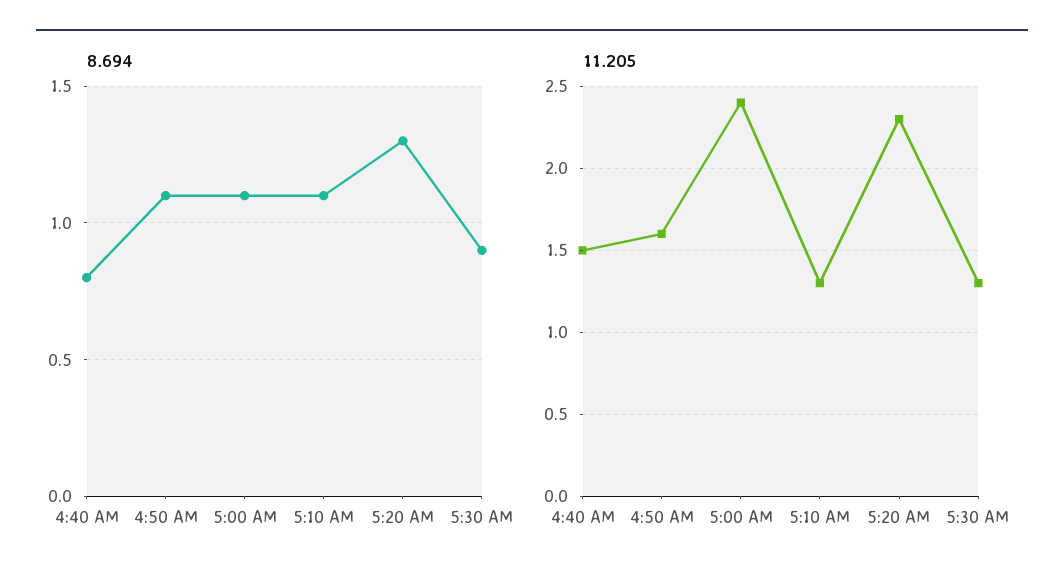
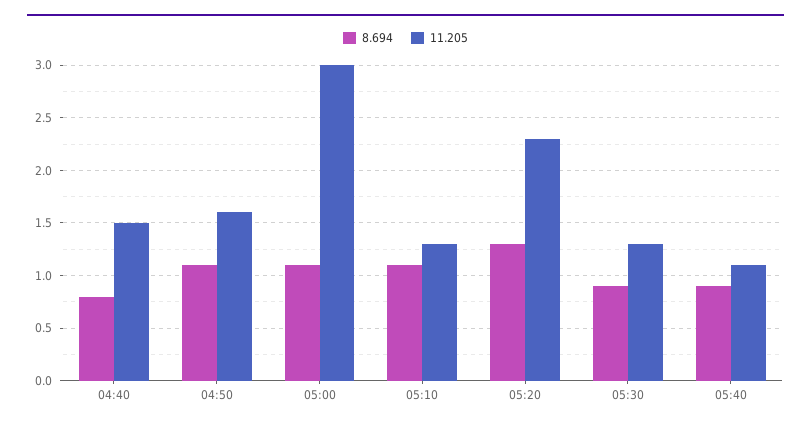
11.205, 5:00 AM: 2.4 -> 3
8.694, 05:40: none -> 0.9
11.205, 05:40: none -> 1.1

